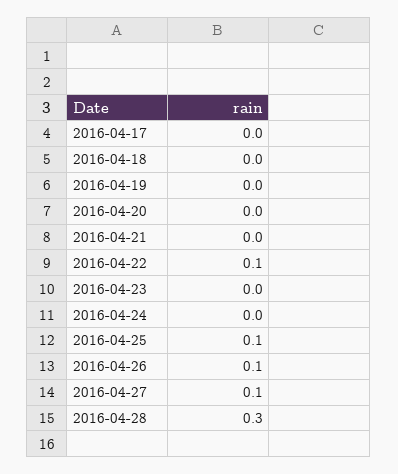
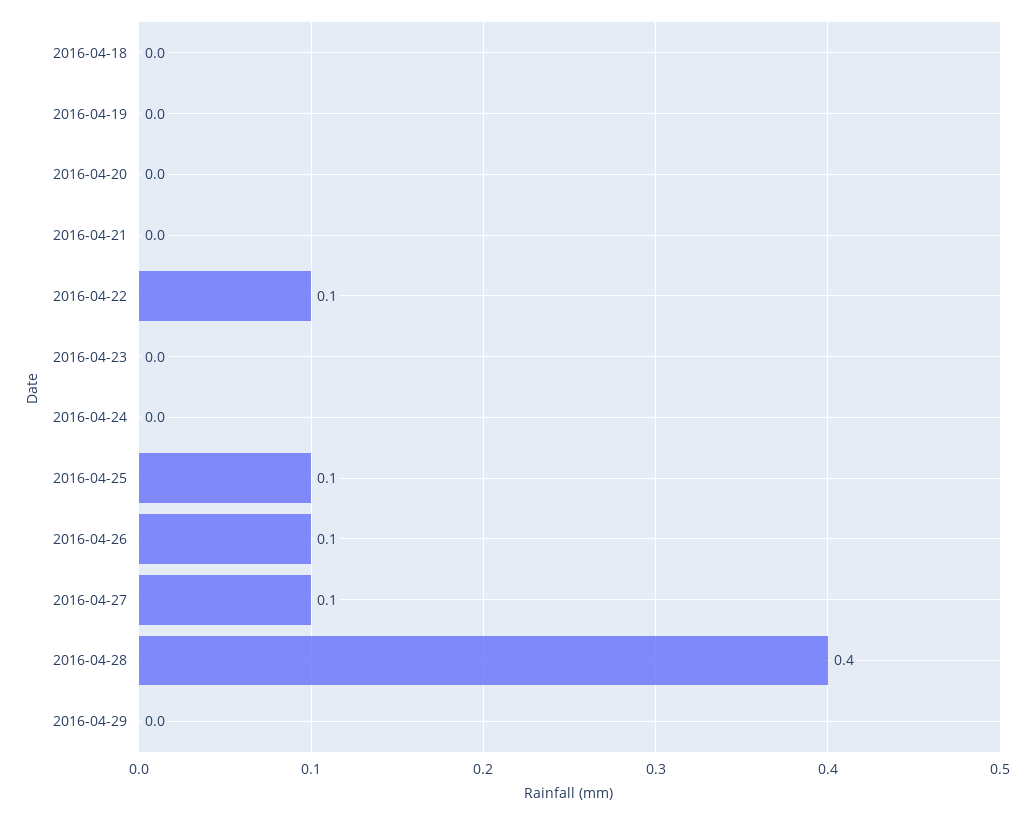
2016-04-17: 0 -> none
2016-04-28: 0.3 -> 0.4
2016-04-29: none -> 0

